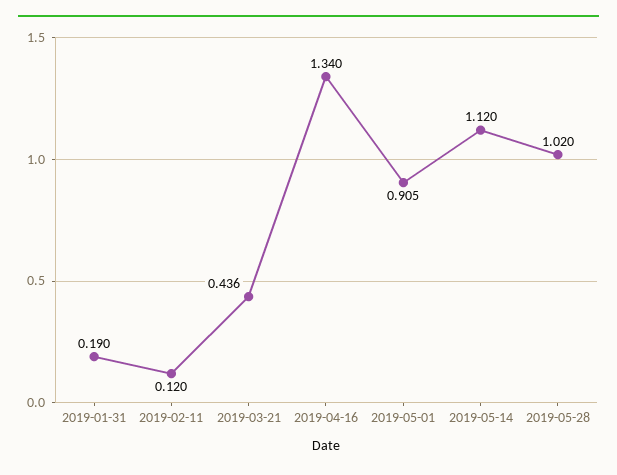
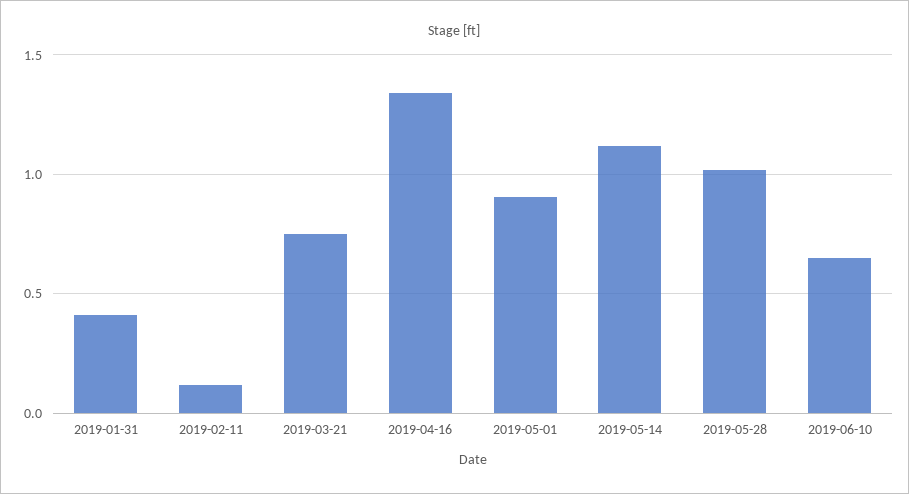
2019-01-31: 0.19 -> 0.4
2019-03-21: 0.436 -> 0.75
2019-06-10: none -> 0.65

